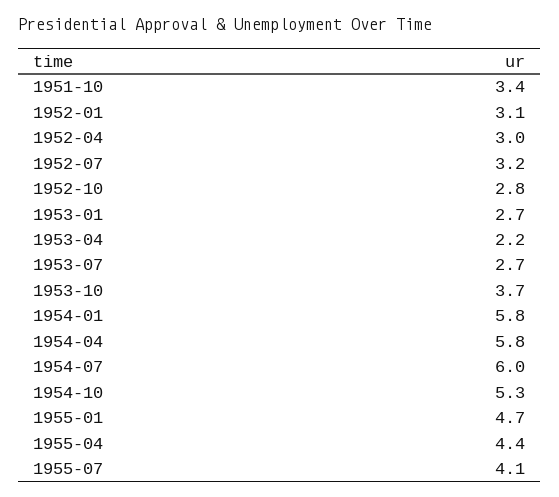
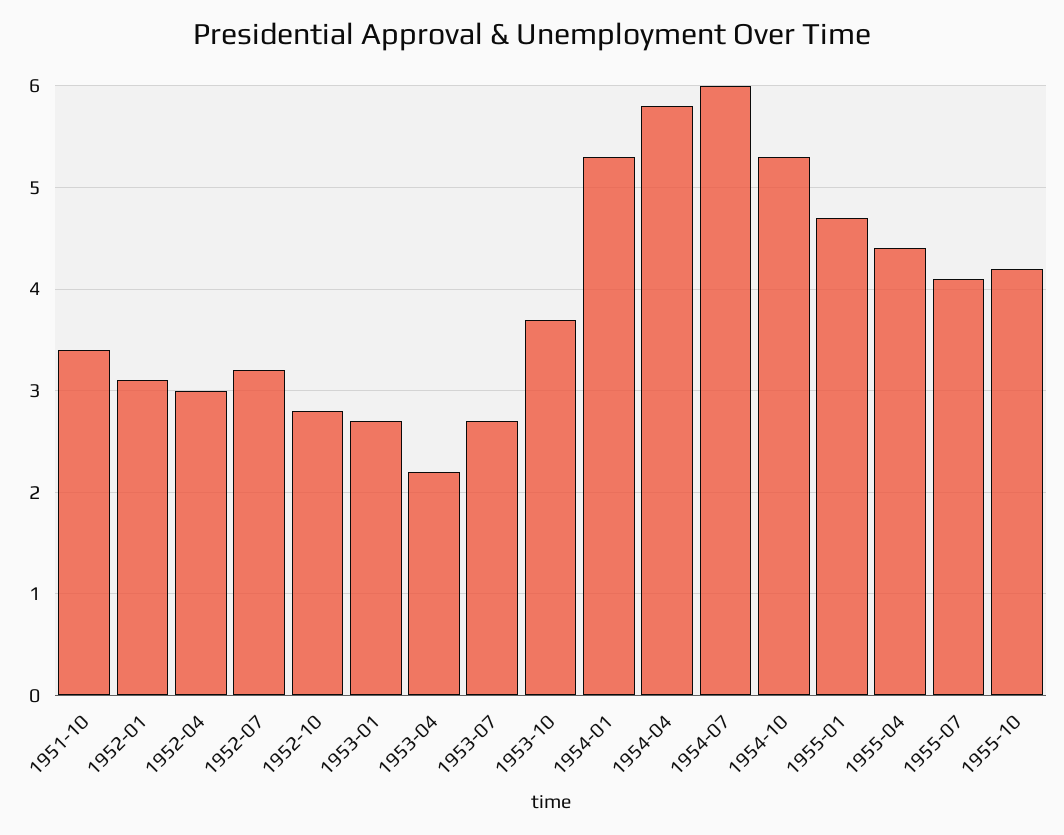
1954-01: 5.8 -> 5.3
1955-10: none -> 4.2

